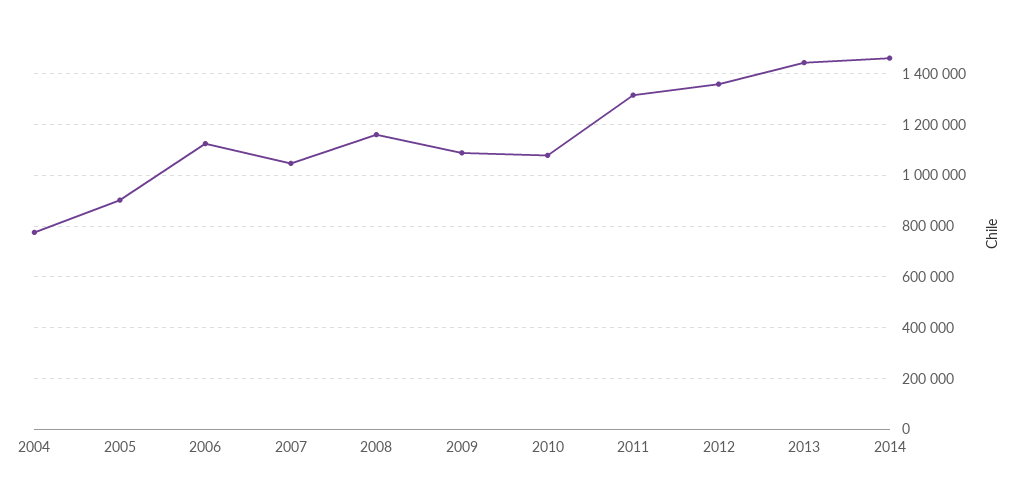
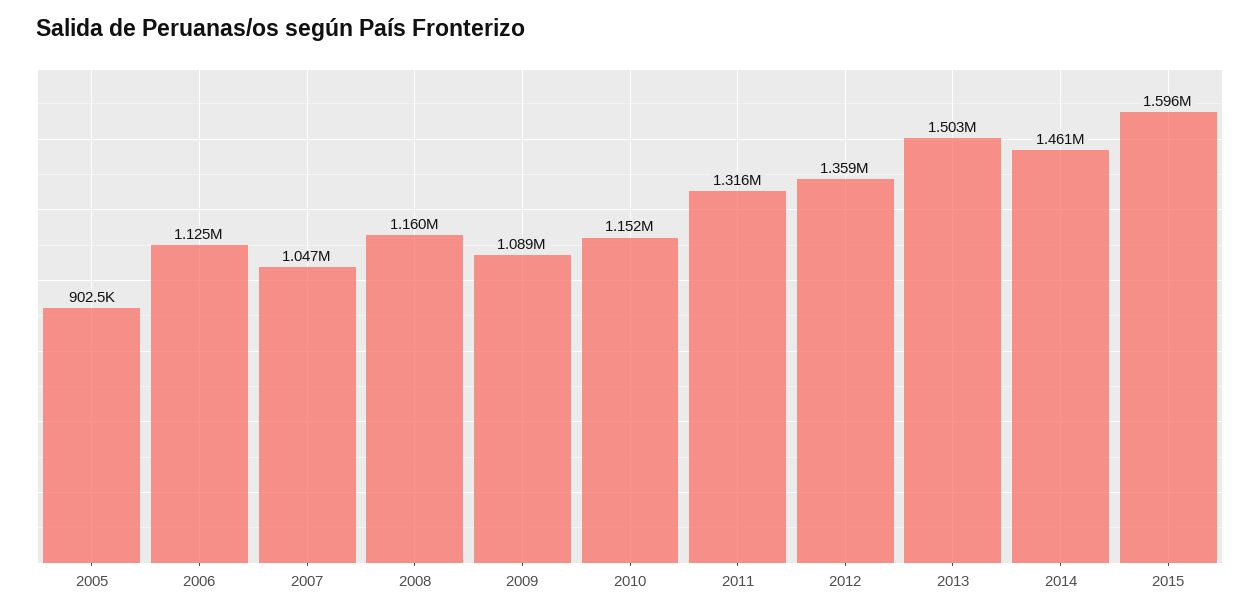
2004: 775000 -> none
2010: 1075000 -> 1152000
2013: 1450000 -> 1503000
2015: none -> 1596000

